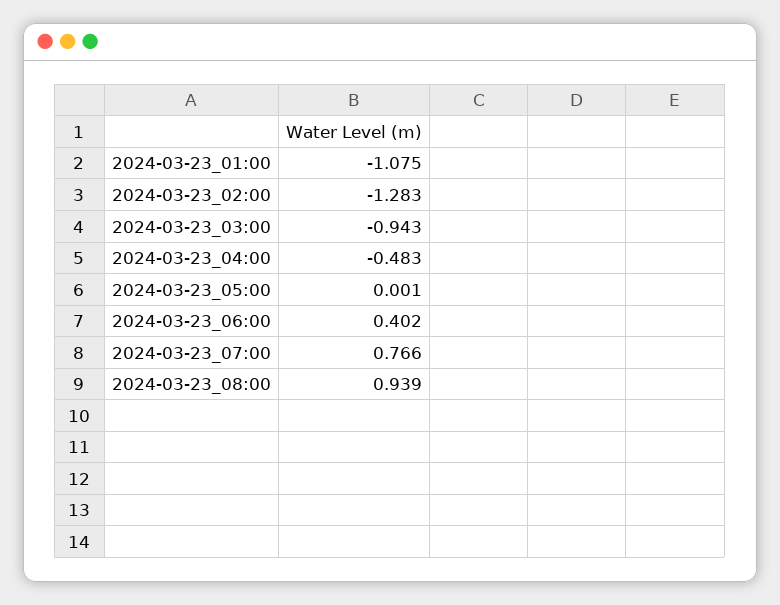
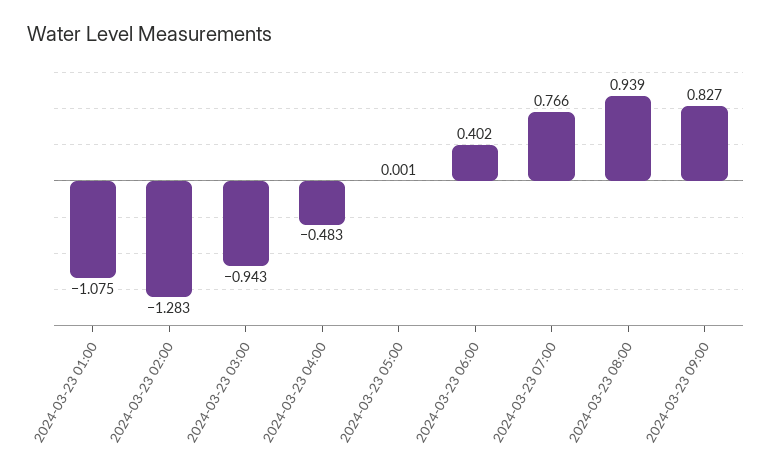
2024-03-23 09:00: none -> 0.827

